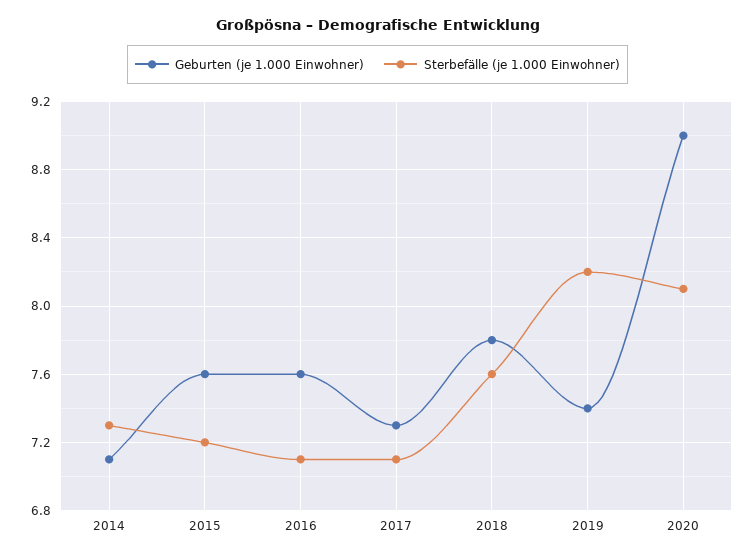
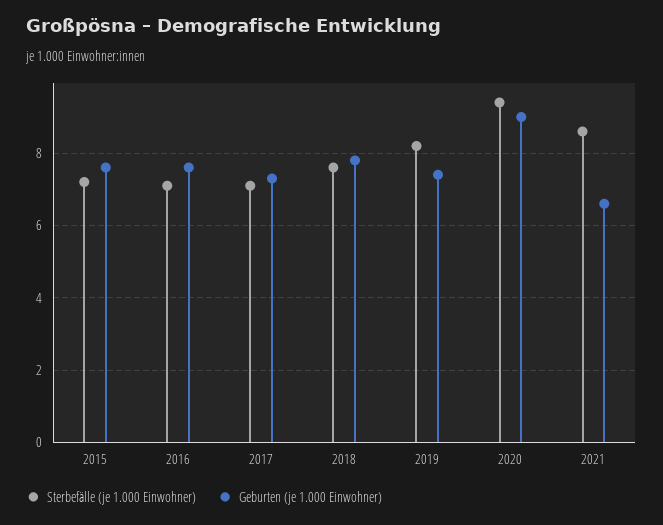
Geburten (je 1.000 Einwohner), 2014: 7.1 -> none
Sterbefälle (je 1.000 Einwohner), 2014: 7.3 -> none
Sterbefälle (je 1.000 Einwohner), 2020: 8.1 -> 9.5
Sterbefälle (je 1.000 Einwohner), 2021: none -> 8.5
Geburten (je 1.000 Einwohner), 2021: none -> 6.5

